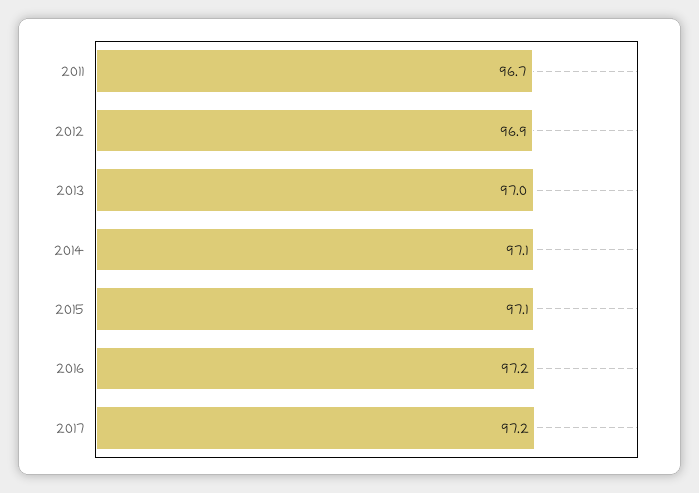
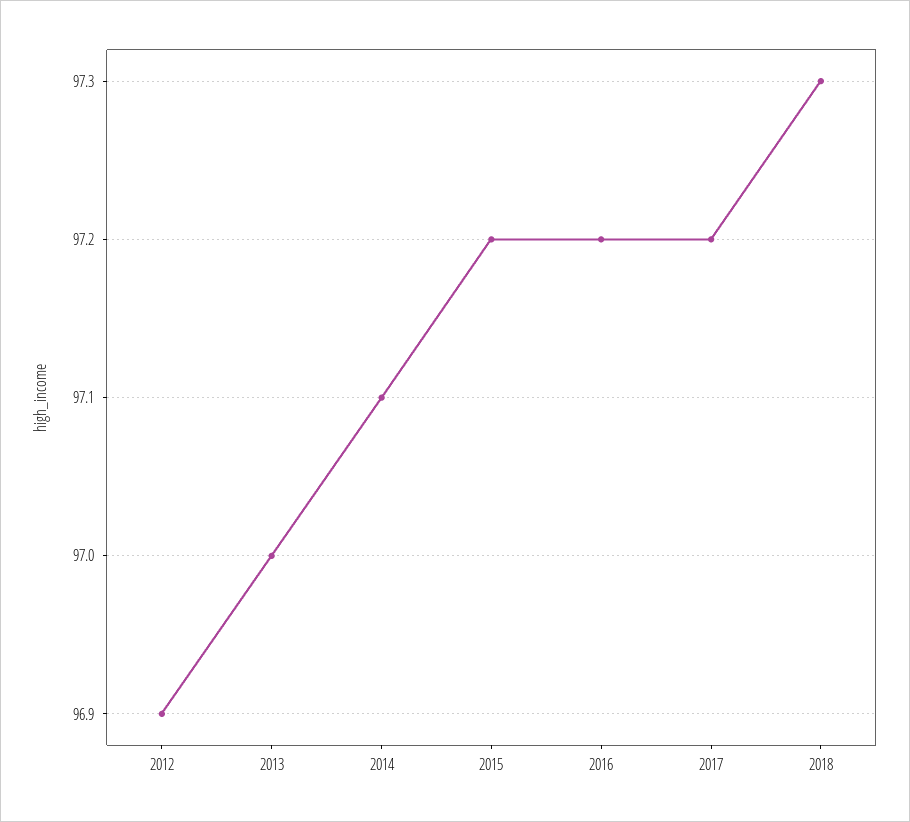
2011: 96.7 -> none
2015: 97.1 -> 97.2
2018: none -> 97.3

